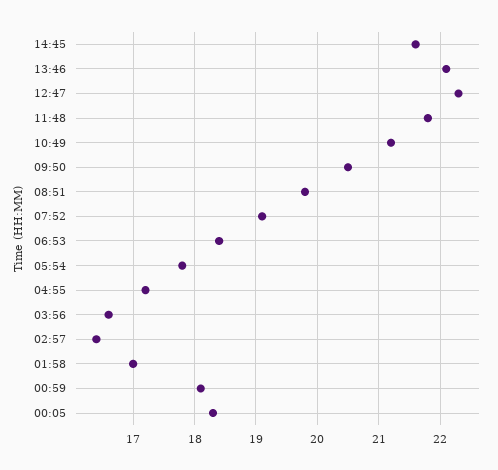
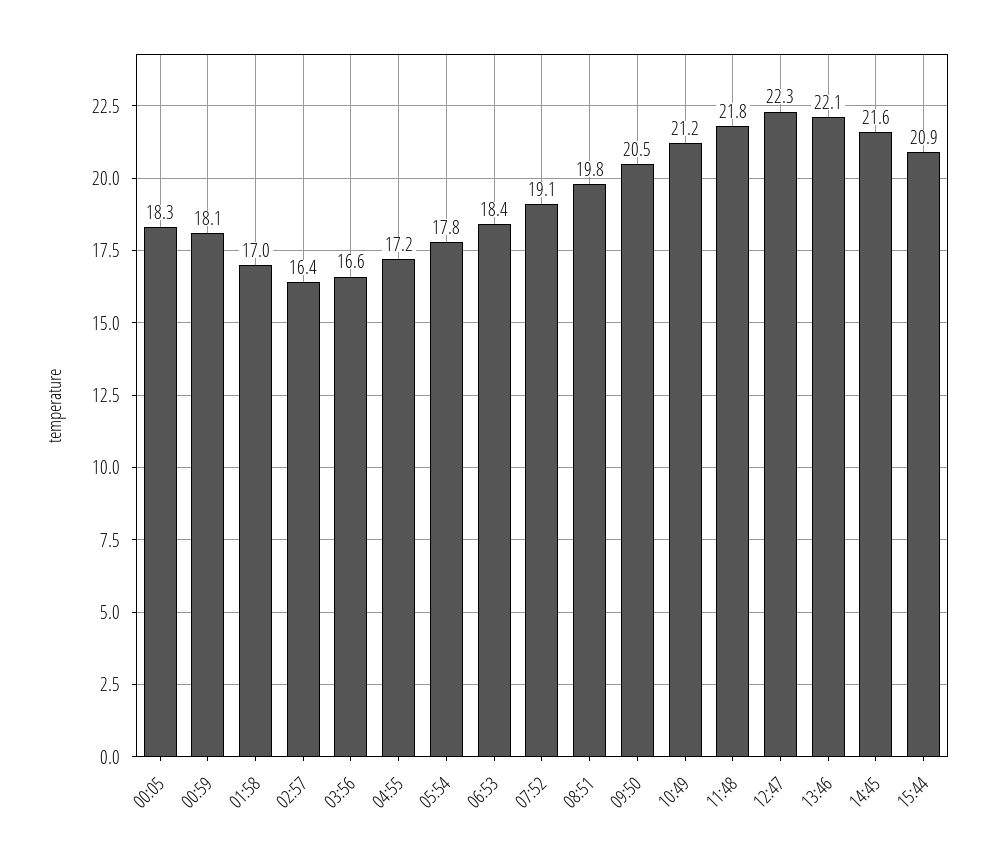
15:44: none -> 20.9

